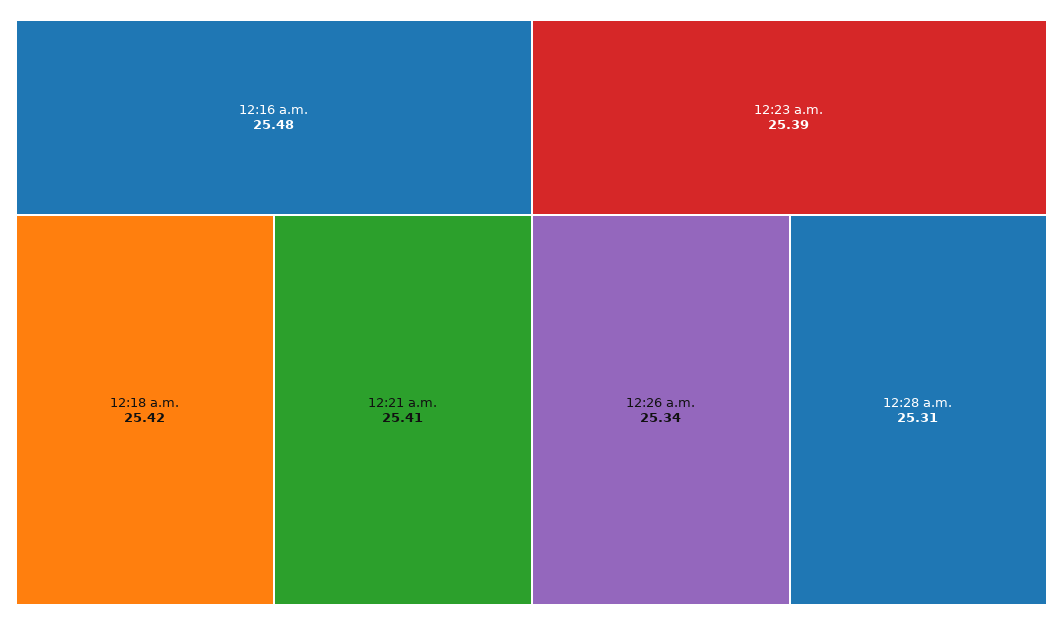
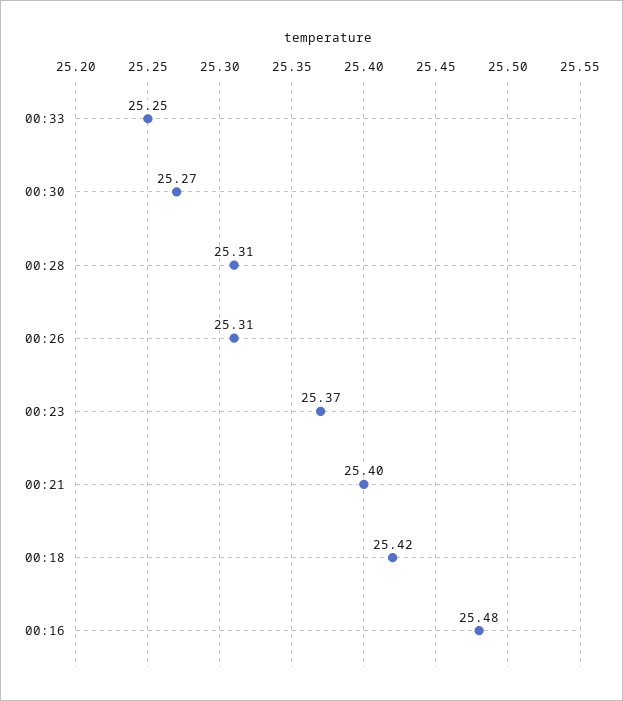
12:21 a.m.: 25.41 -> 25.4
12:23 a.m.: 25.39 -> 25.37
12:26 a.m.: 25.34 -> 25.31
00:33: none -> 25.25
00:30: none -> 25.27

